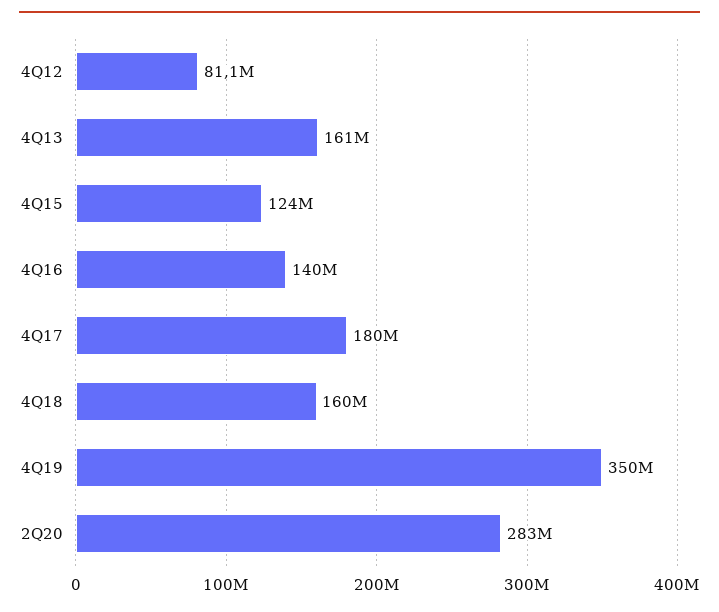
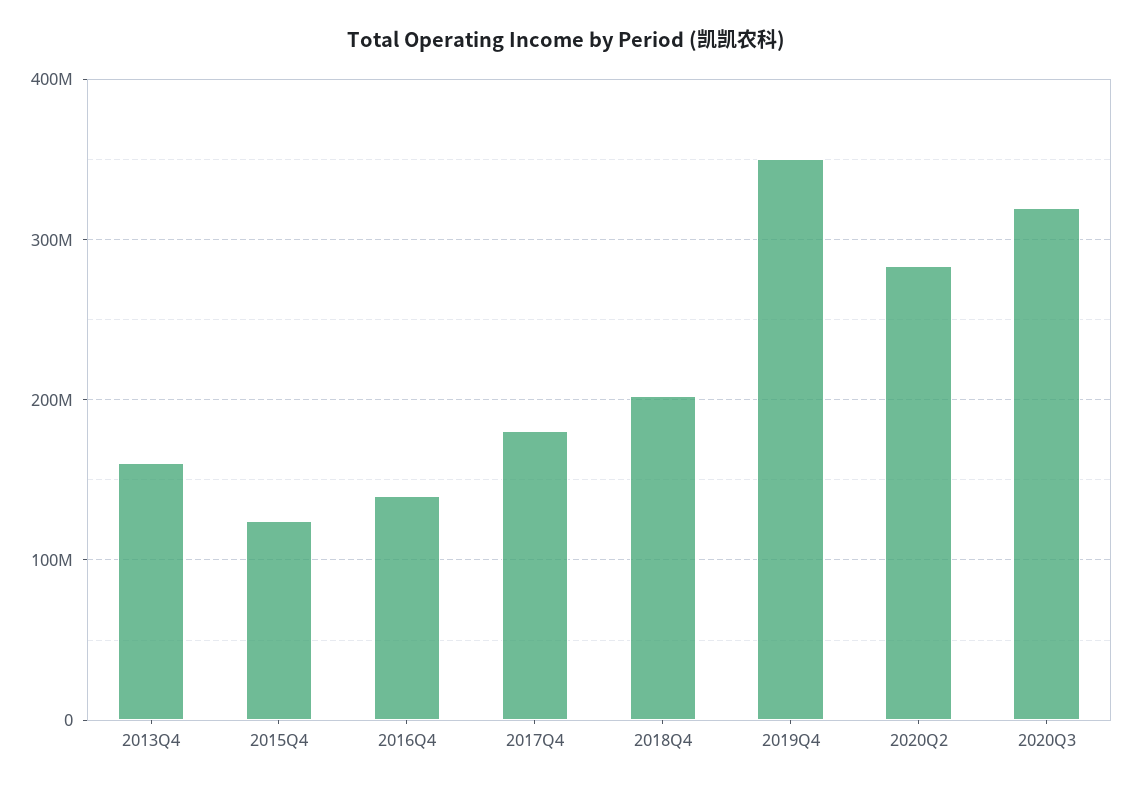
4Q12: 81100000 -> none
4Q18: 160000000 -> 200000000
2020Q3: none -> 320000000

